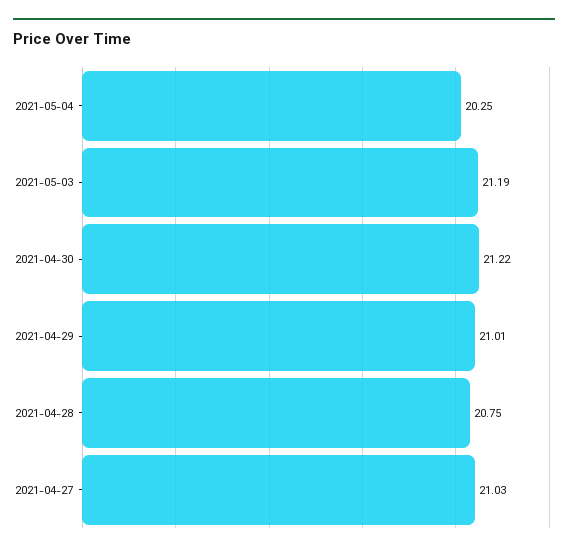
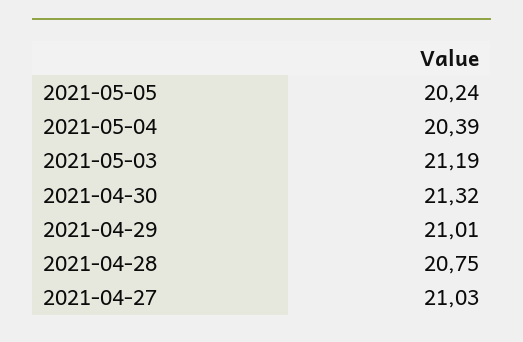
2021-05-04: 20.25 -> 20.39
2021-04-30: 21.22 -> 21.32
2021-05-05: none -> 20.24

